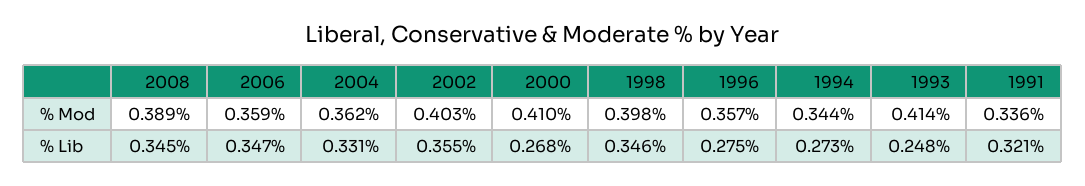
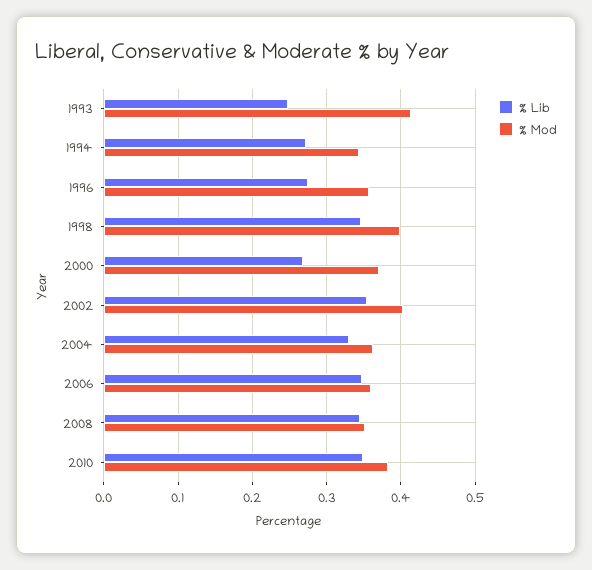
% Mod, 2008: 0.389 -> 0.35
% Mod, 2000: 0.41 -> 0.37
% Mod, 1991: 0.336 -> none
% Lib, 1991: 0.321 -> none
% Lib, 2010: none -> 0.35
% Mod, 2010: none -> 0.38

